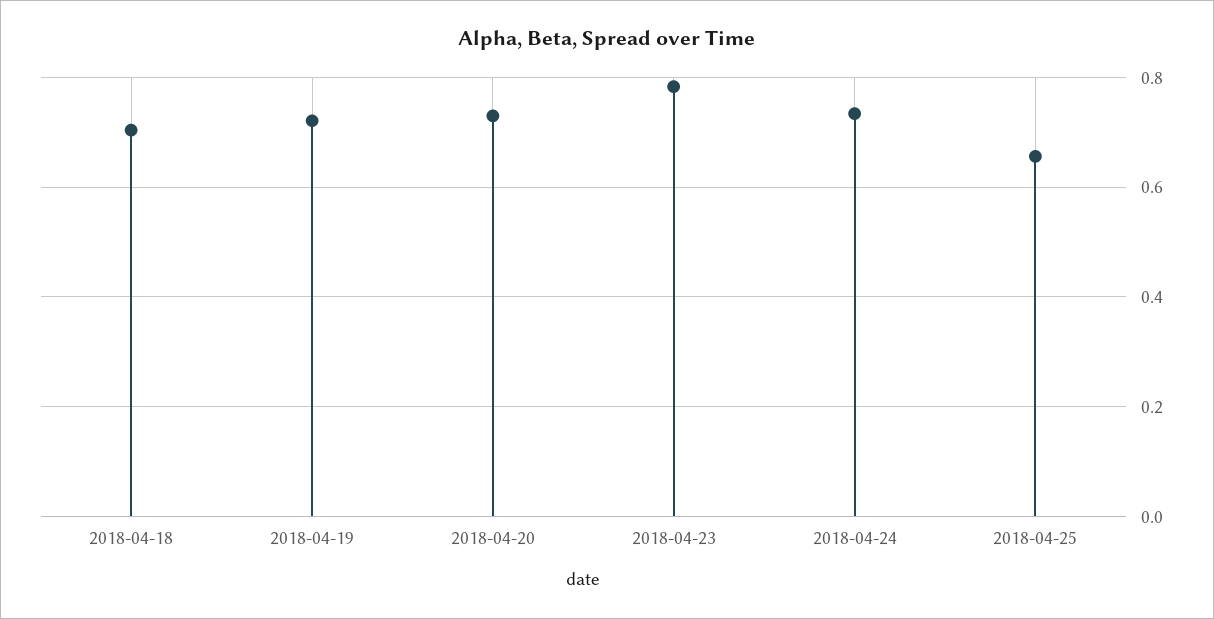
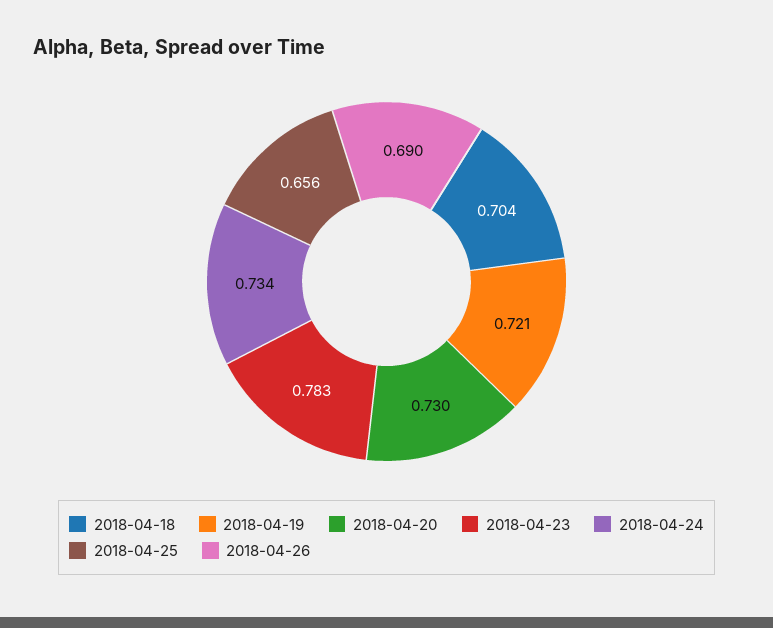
2018-04-26: none -> 0.69

